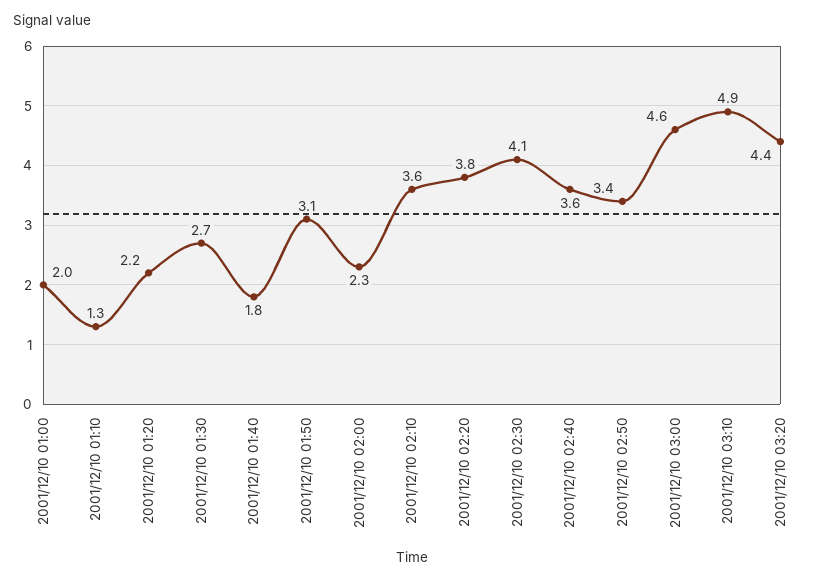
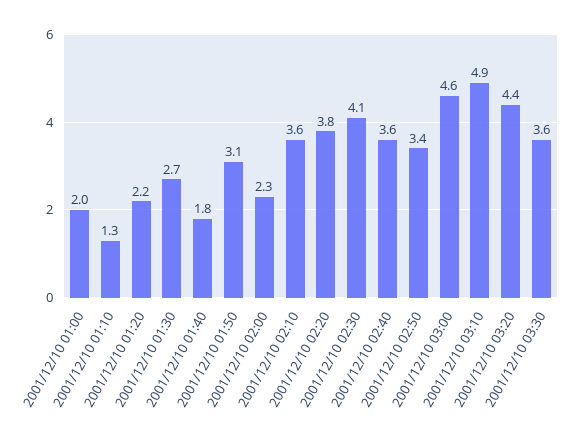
2001/12/10 03:30: none -> 3.6

